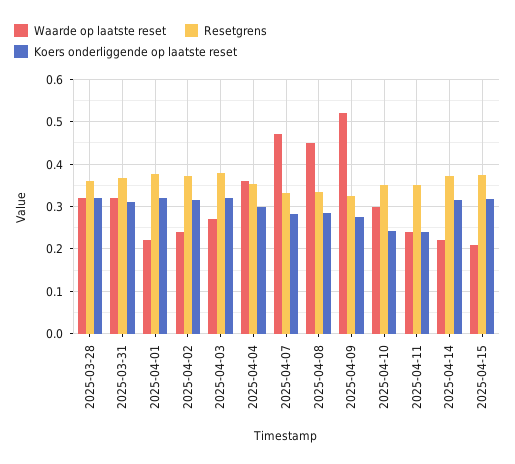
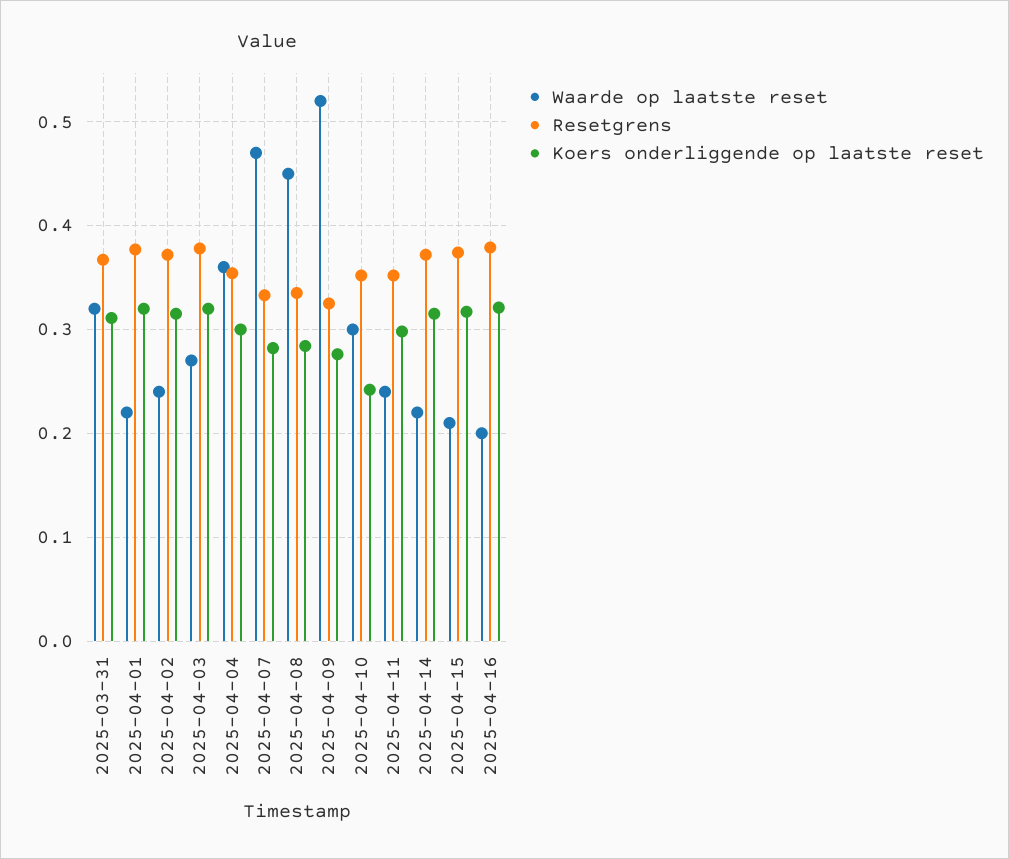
Waarde op laatste reset, 2025-03-28: 0.32 -> none
Resetgrens, 2025-03-28: 0.36 -> none
Koers onderliggende op laatste reset, 2025-03-28: 0.32 -> none
Koers onderliggende op laatste reset, 2025-04-11: 0.24 -> 0.3
Waarde op laatste reset, 2025-04-16: none -> 0.2
Resetgrens, 2025-04-16: none -> 0.38
Koers onderliggende op laatste reset, 2025-04-16: none -> 0.32

